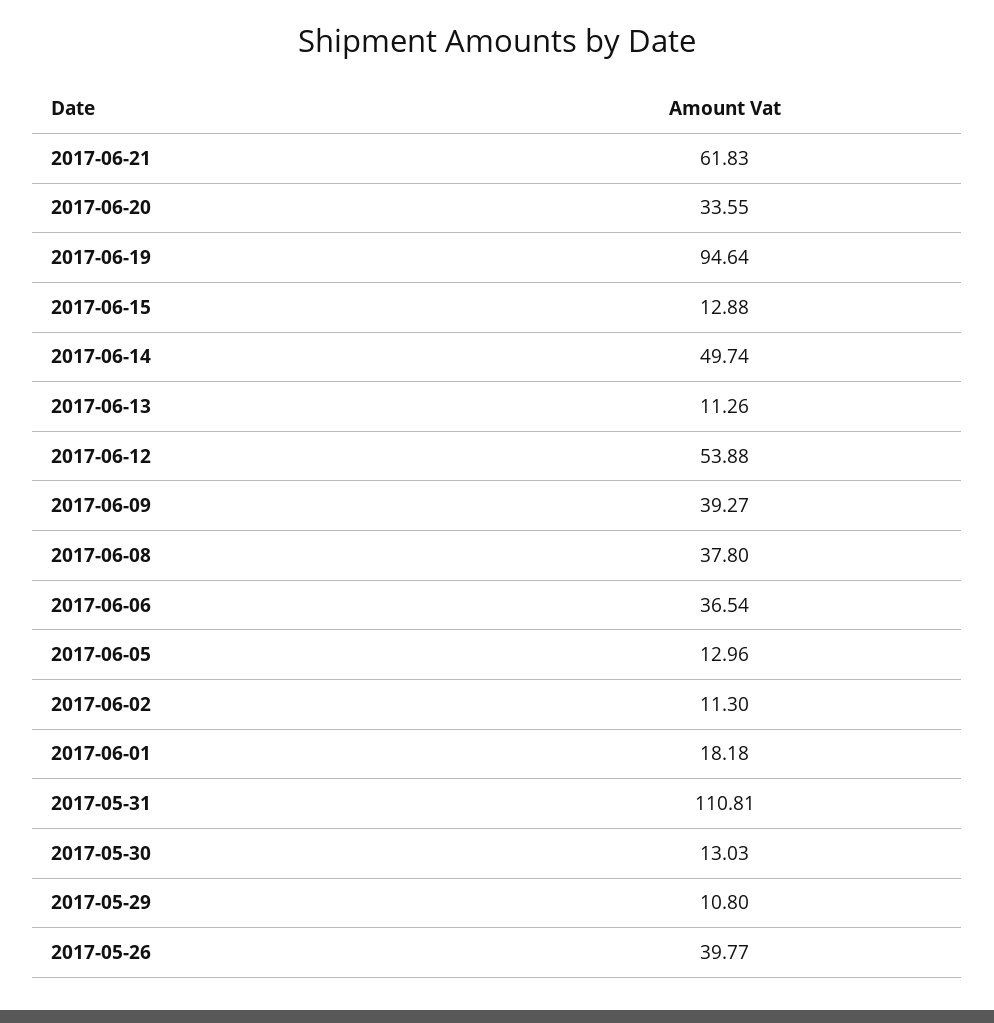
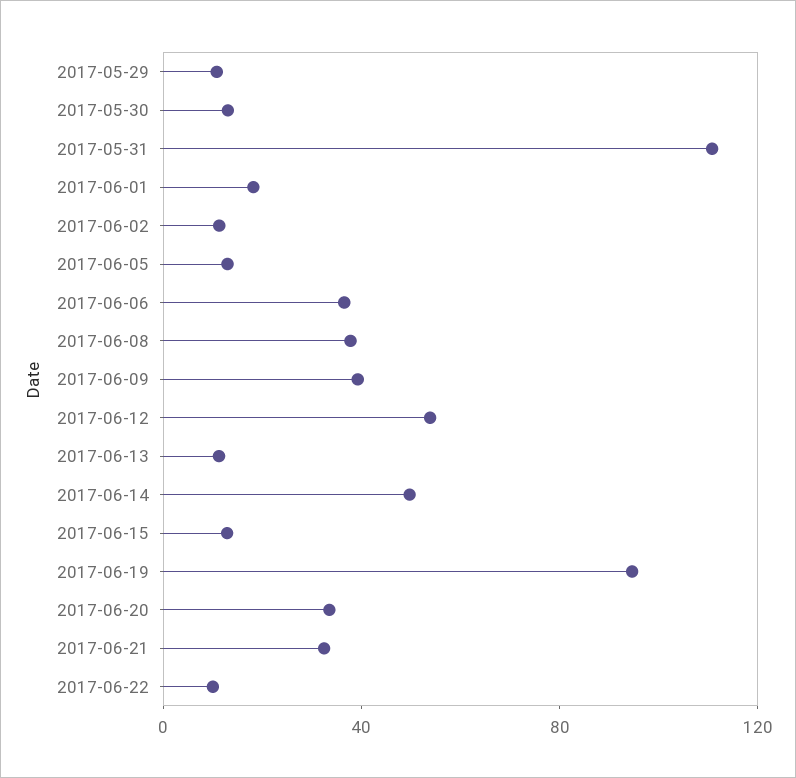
2017-06-21: 61.83 -> 30
2017-05-26: 39.77 -> none
2017-06-22: none -> 10

